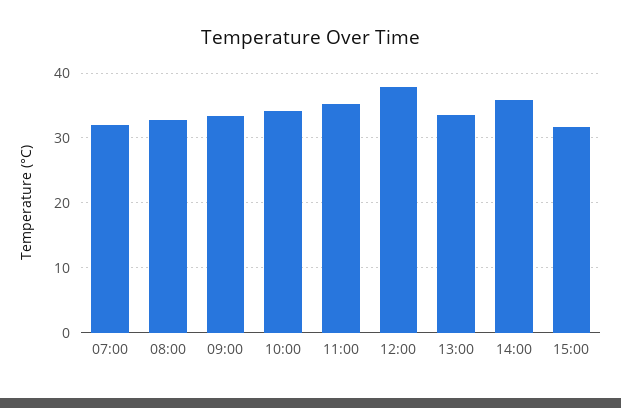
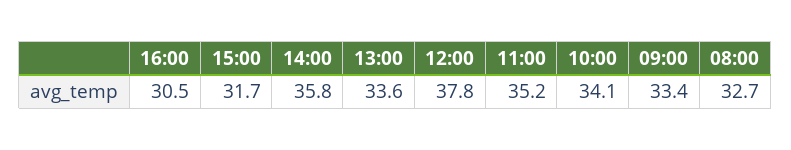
07:00: 32 -> none
16:00: none -> 30.5

